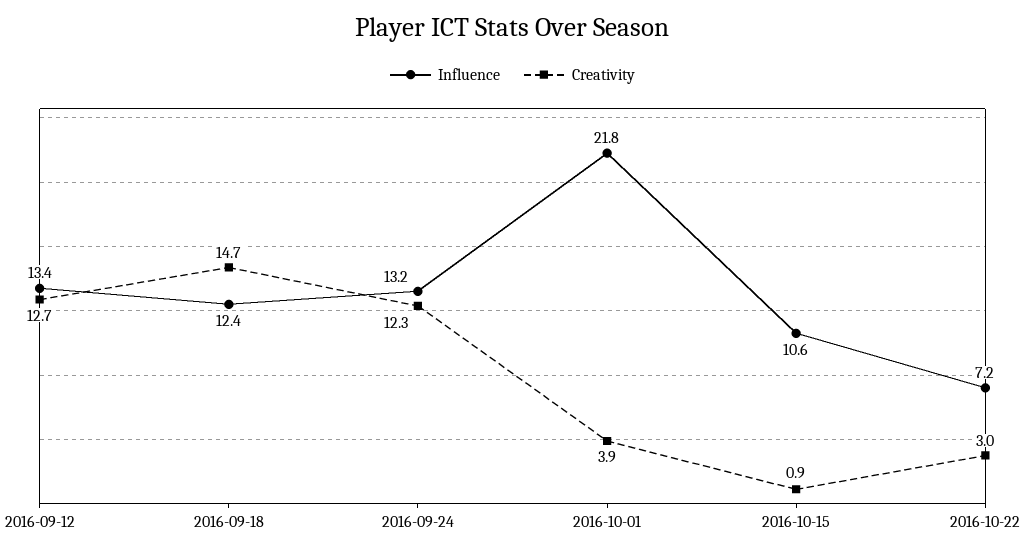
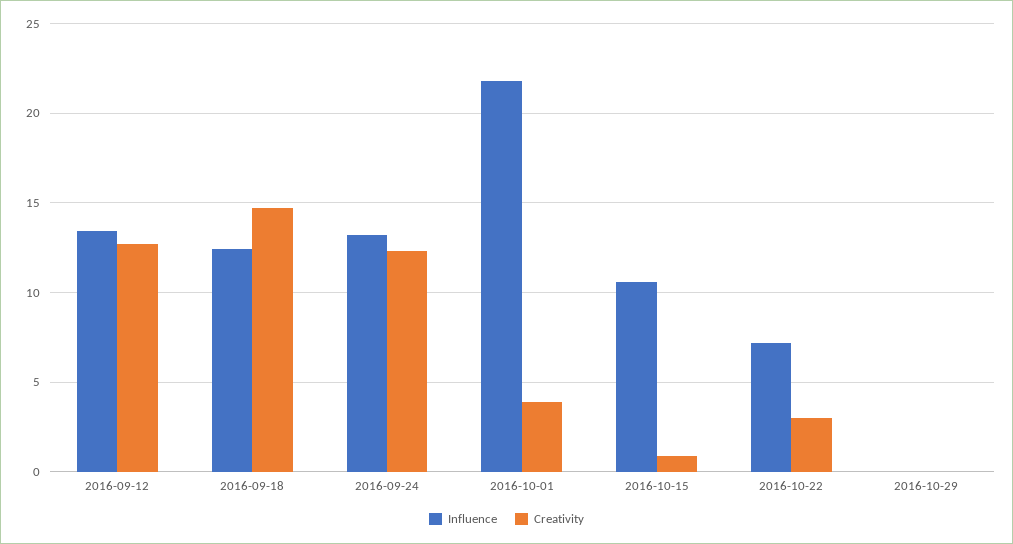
Influence, 2016-10-29: none -> 0
Creativity, 2016-10-29: none -> 0

